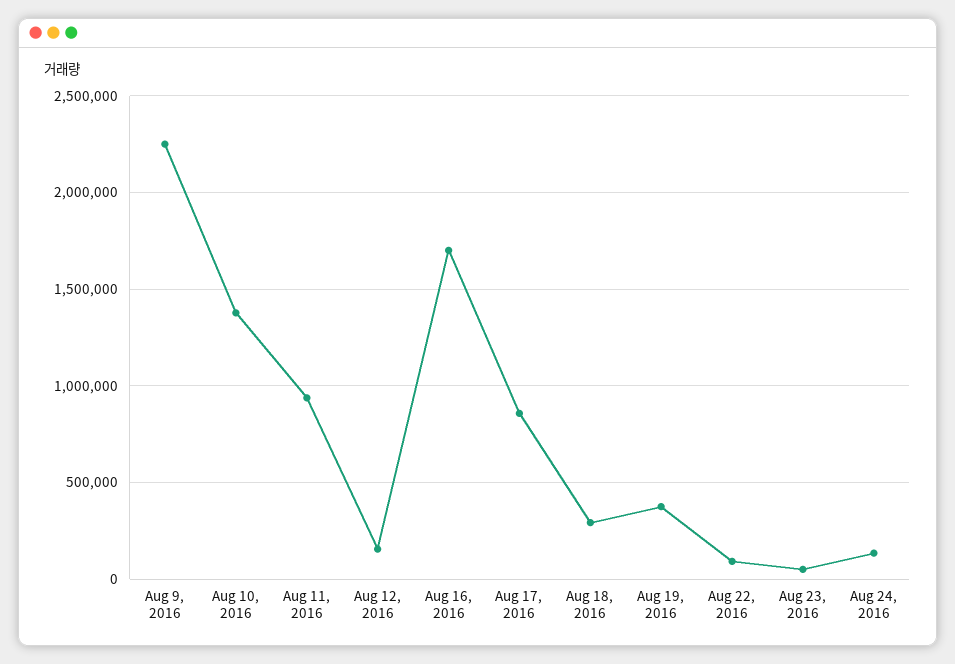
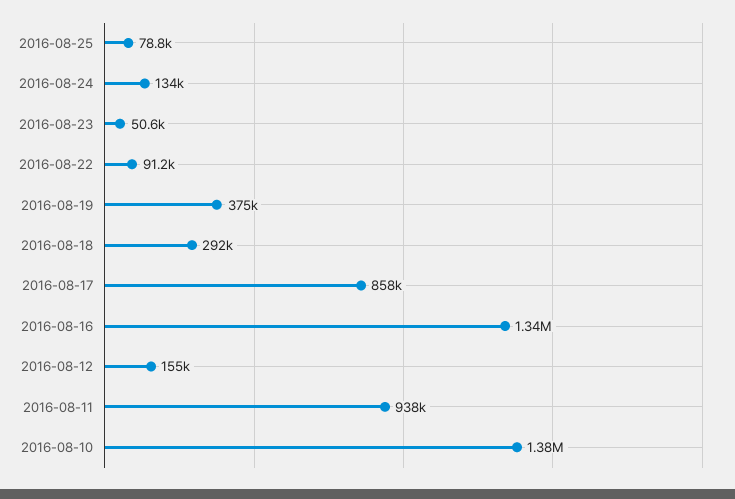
Aug 9, 2016: 2250000 -> none
Aug 16, 2016: 1700000 -> 1340000
2016-08-25: none -> 78800

